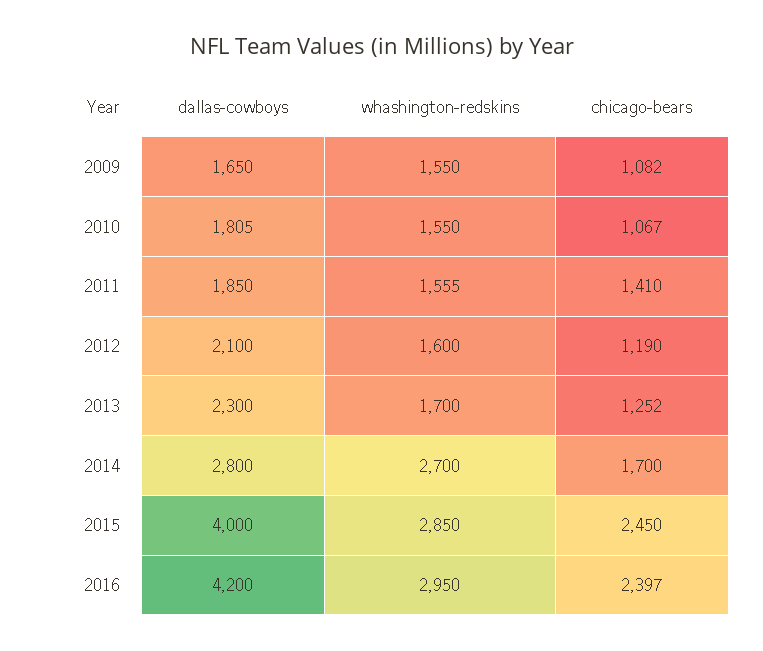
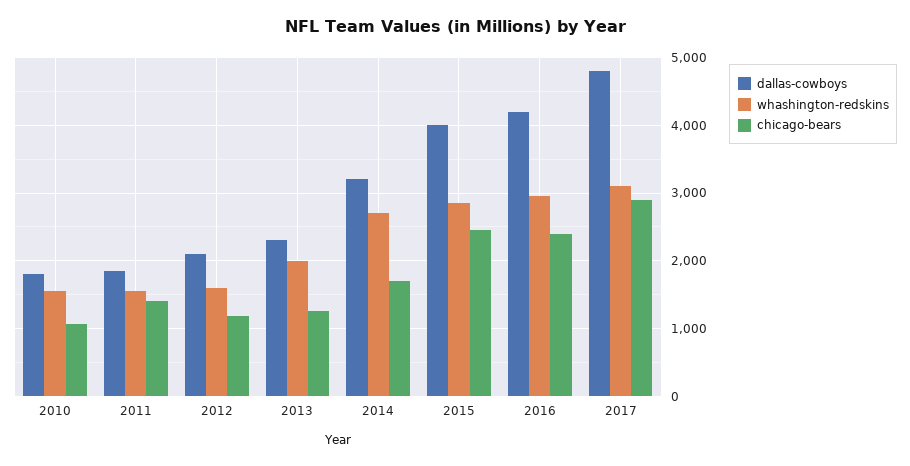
dallas-cowboys, 2009: 1650 -> none
whashington-redskins, 2009: 1550 -> none
chicago-bears, 2009: 1082 -> none
whashington-redskins, 2013: 1700 -> 2000
dallas-cowboys, 2014: 2800 -> 3200
dallas-cowboys, 2017: none -> 4800
whashington-redskins, 2017: none -> 3100
chicago-bears, 2017: none -> 2900

